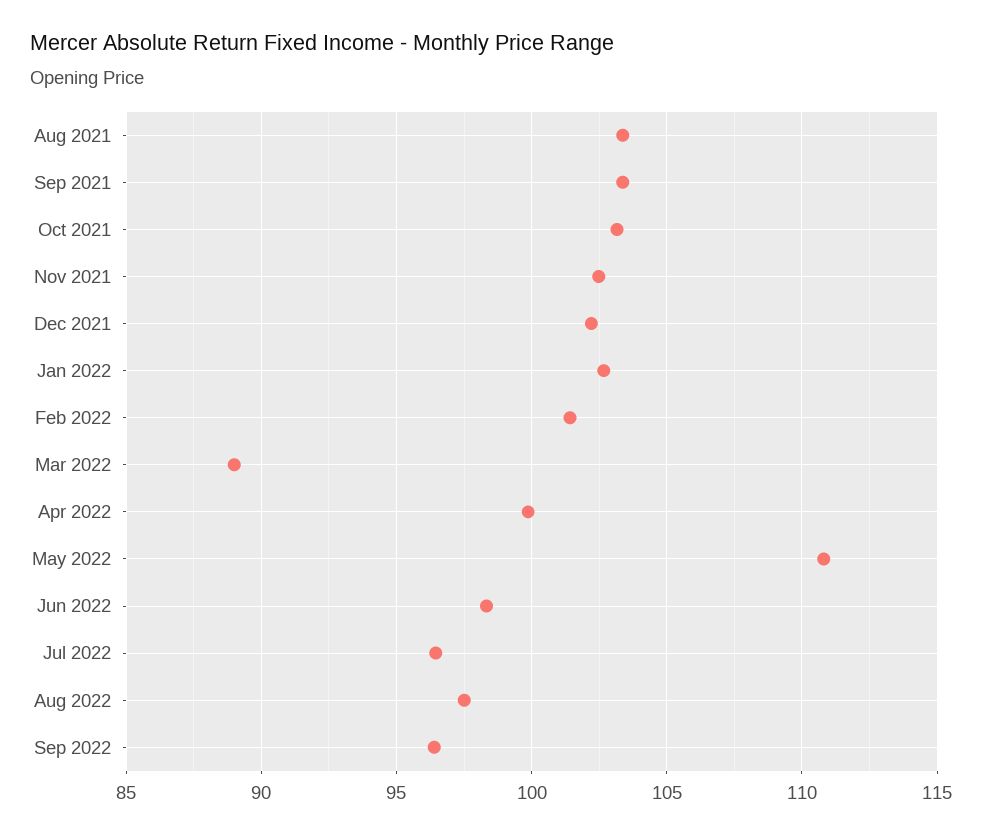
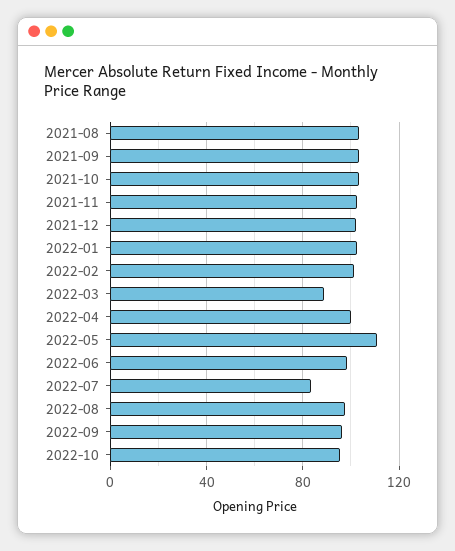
Jul 2022: 96.5 -> 85
2022-10: none -> 95

